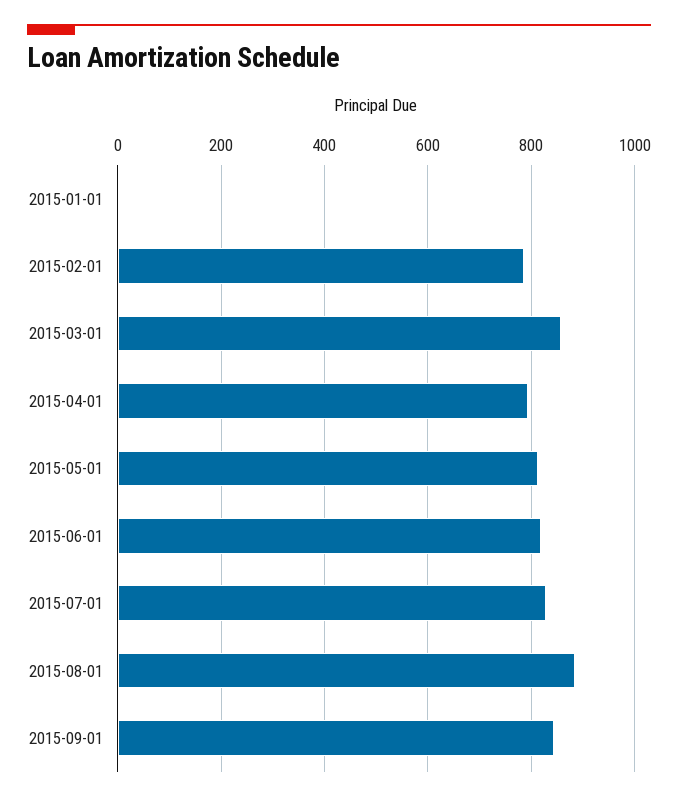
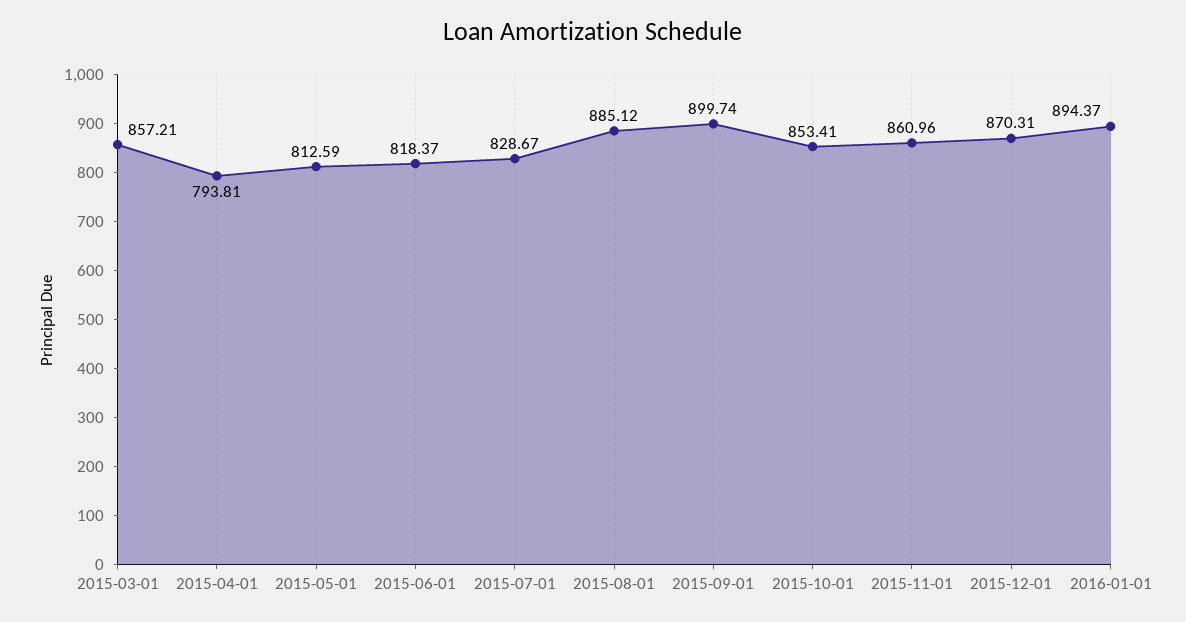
2015-01-01: 0 -> none
2015-02-01: 780 -> none
2015-09-01: 840 -> 899.74
2015-10-01: none -> 853.41
2015-11-01: none -> 860.96
2015-12-01: none -> 870.31
2016-01-01: none -> 894.37

